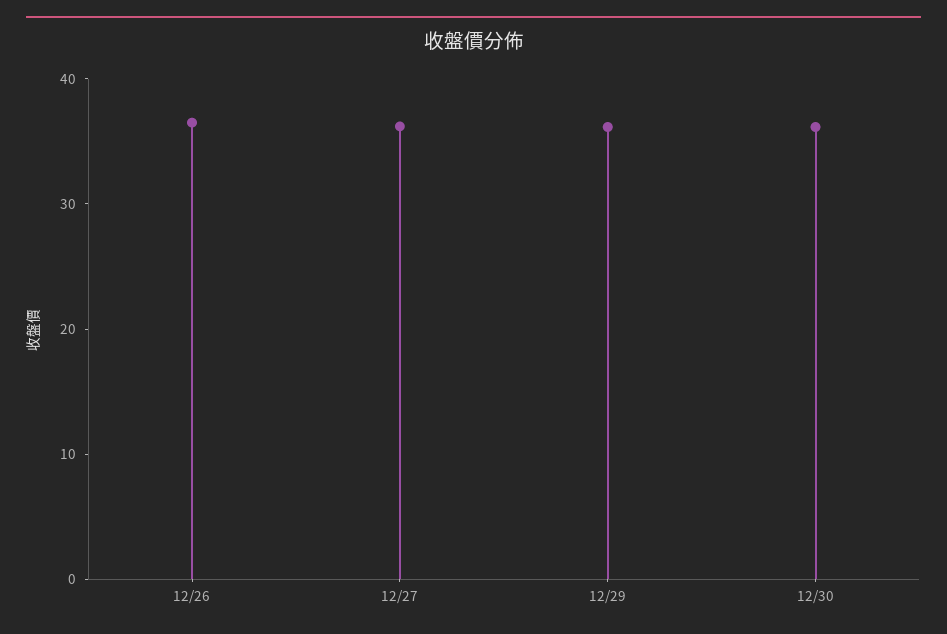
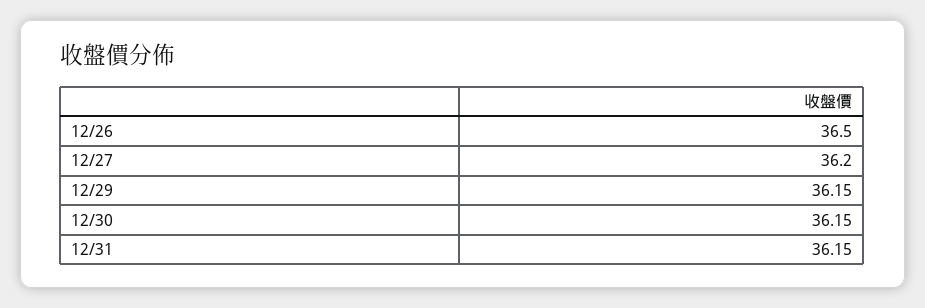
12/31: none -> 36.15

